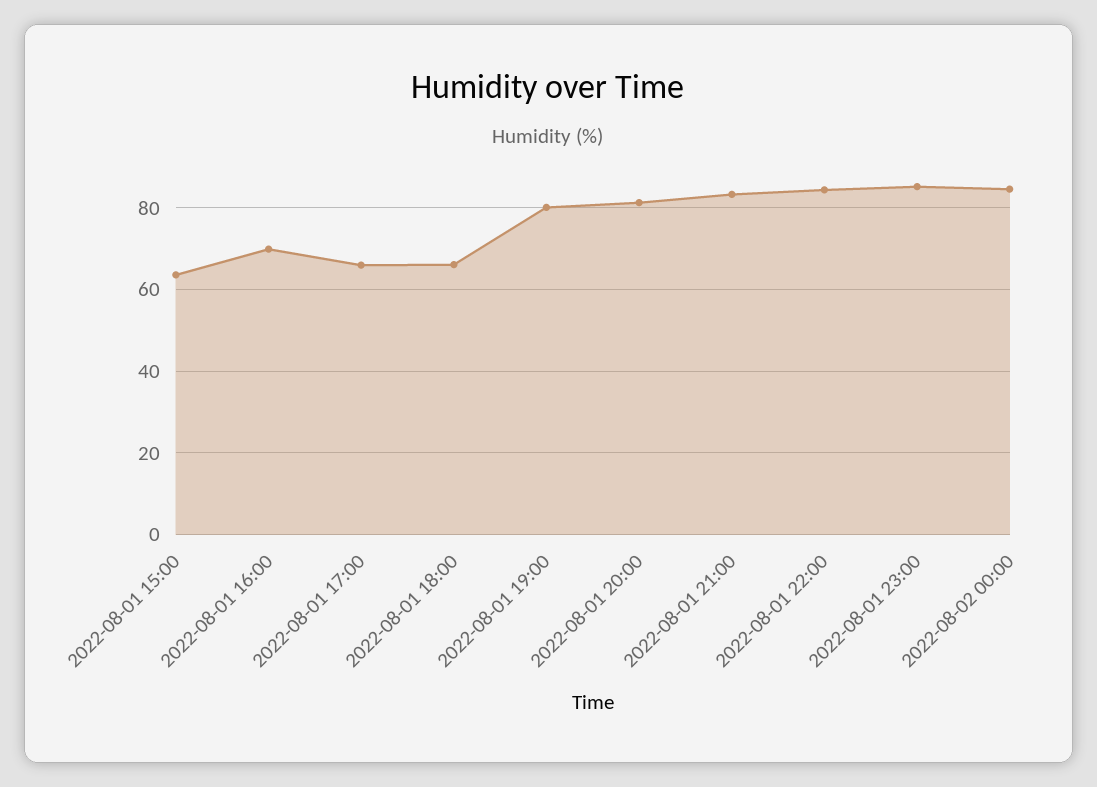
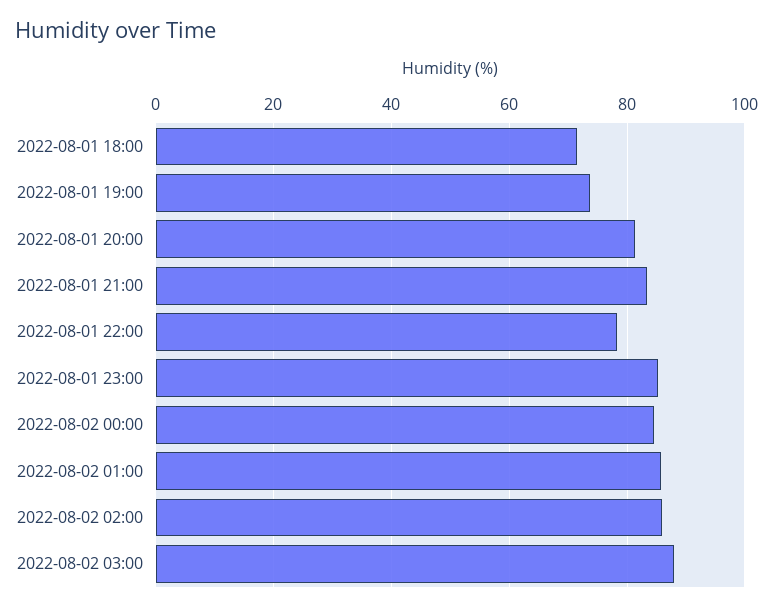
2022-08-01 15:00: 64 -> none
2022-08-01 16:00: 70 -> none
2022-08-01 17:00: 66 -> none
2022-08-01 18:00: 66 -> 72
2022-08-01 19:00: 80 -> 74
2022-08-01 22:00: 84 -> 78
2022-08-02 01:00: none -> 86
2022-08-02 02:00: none -> 86
2022-08-02 03:00: none -> 88

